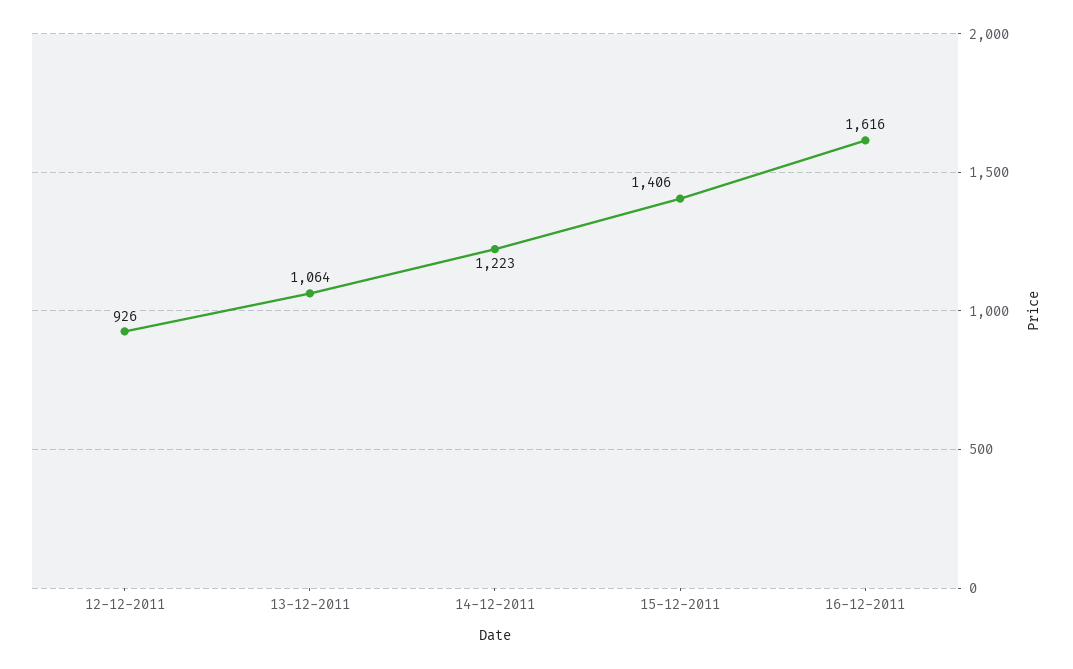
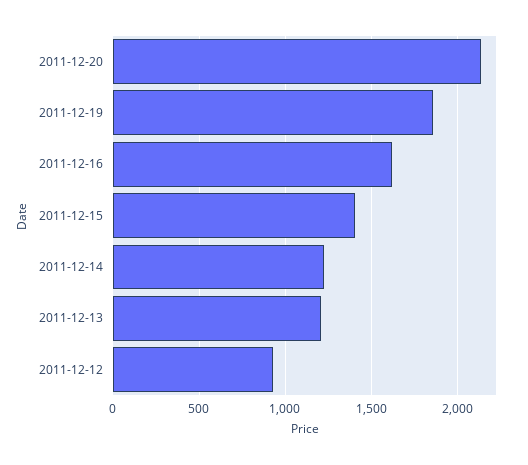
13-12-2011: 1064 -> 1200
2011-12-20: none -> 2150
2011-12-19: none -> 1850

